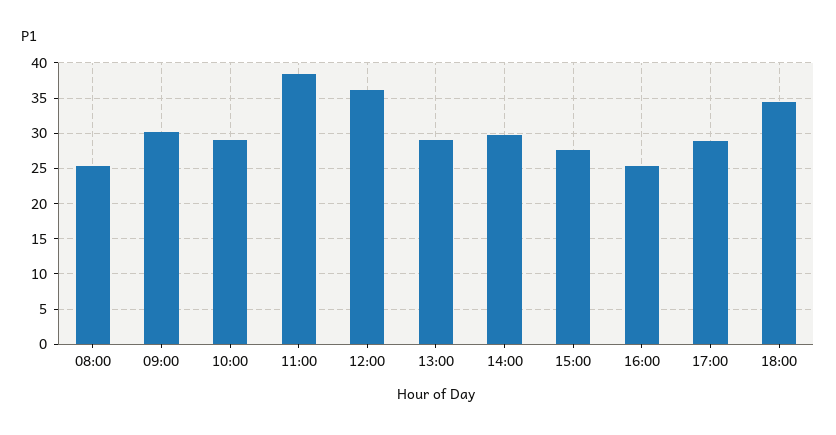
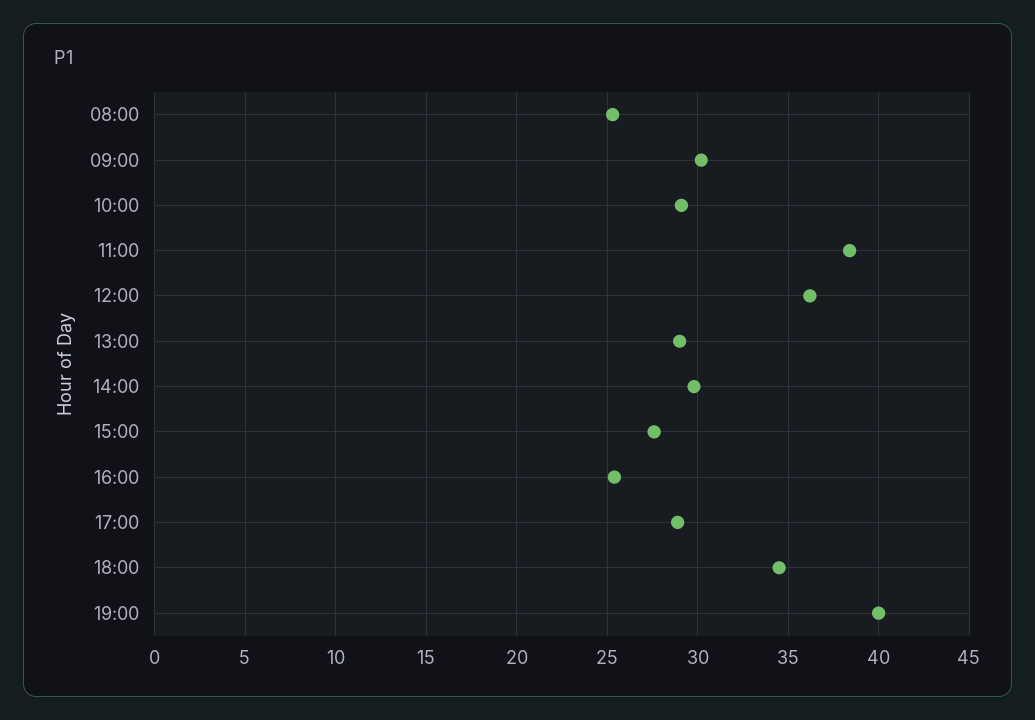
19:00: none -> 40

